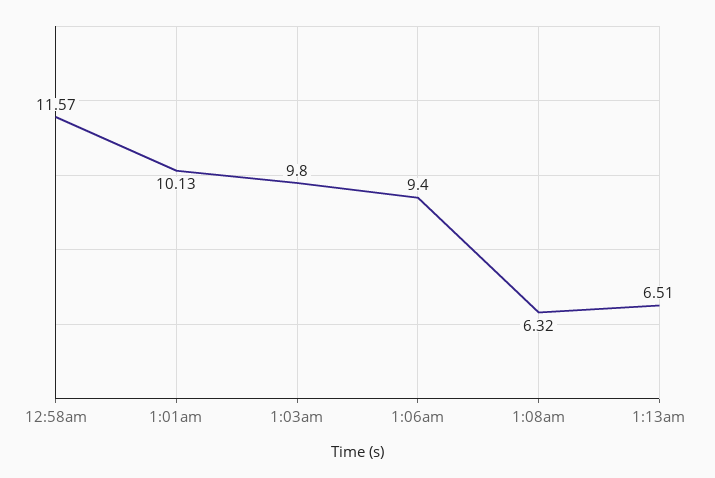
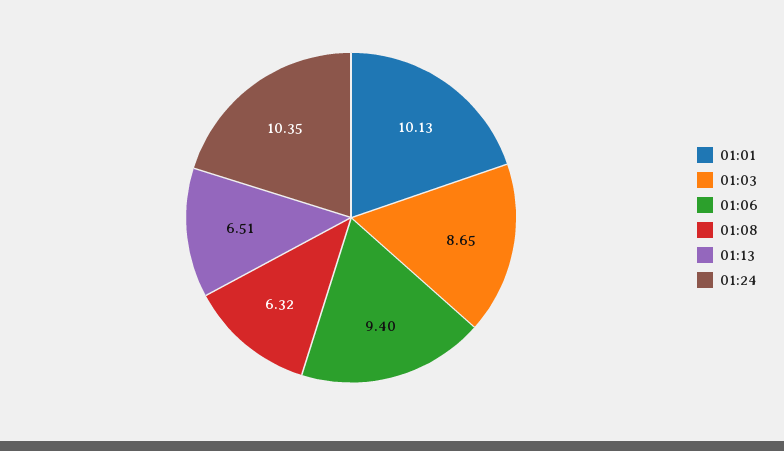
12:58am: 11.57 -> none
1:03am: 9.8 -> 8.65
01:24: none -> 10.35

